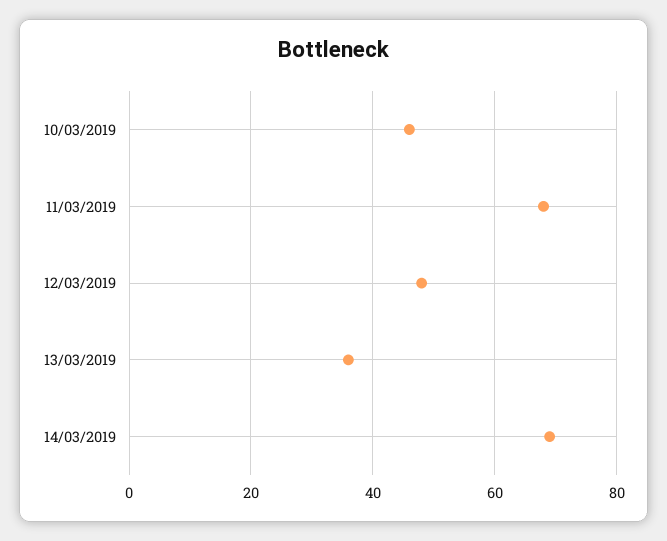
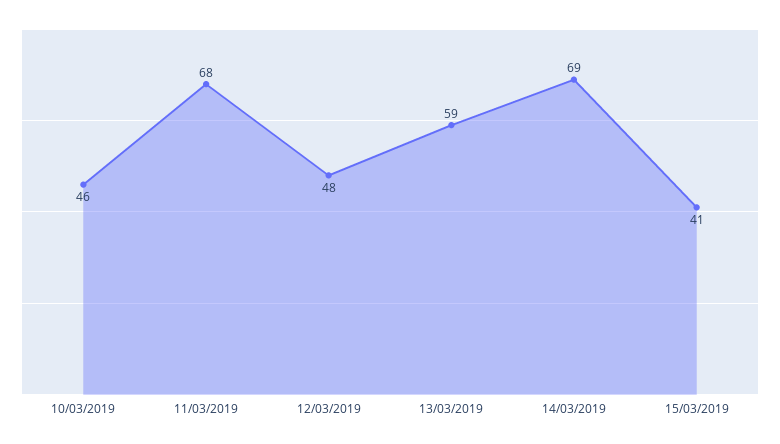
13/03/2019: 35 -> 59
15/03/2019: none -> 41

